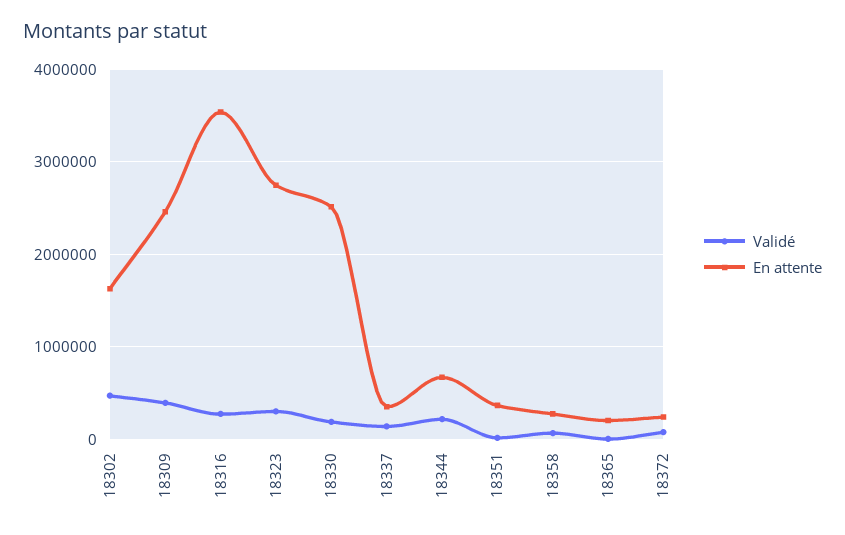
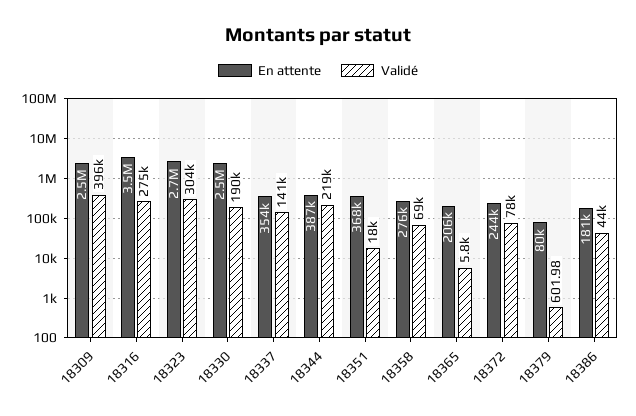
Validé, 18302: 500000 -> none
En attente, 18302: 1600000 -> none
En attente, 18344: 700000 -> 387000
En attente, 18379: none -> 80000
Validé, 18379: none -> 601.98
En attente, 18386: none -> 181000
Validé, 18386: none -> 44000

